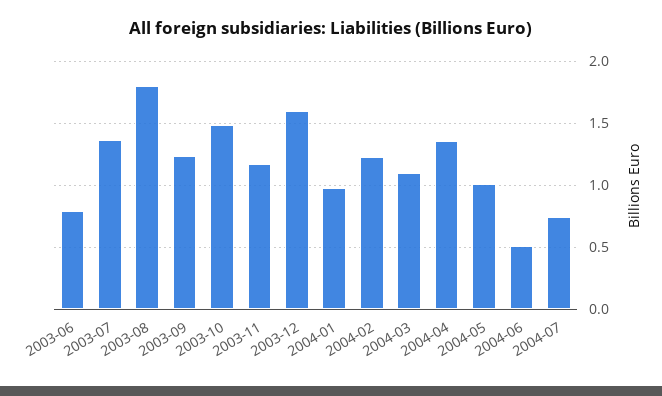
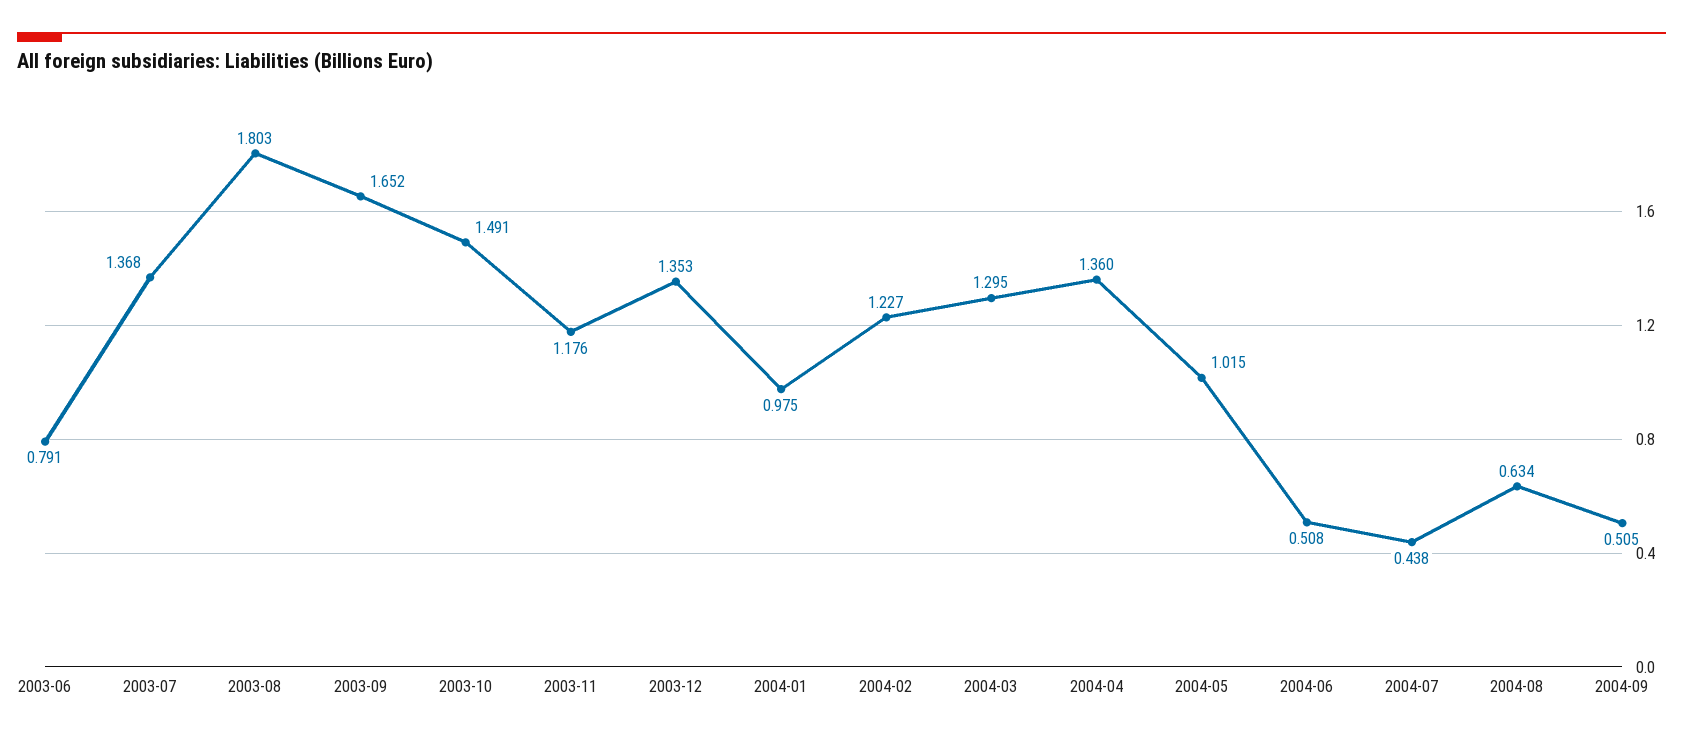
2003-09: 1.25 -> 1.652
2003-12: 1.6 -> 1.353
2004-03: 1.1 -> 1.295
2004-07: 0.75 -> 0.438
2004-08: none -> 0.634
2004-09: none -> 0.505

